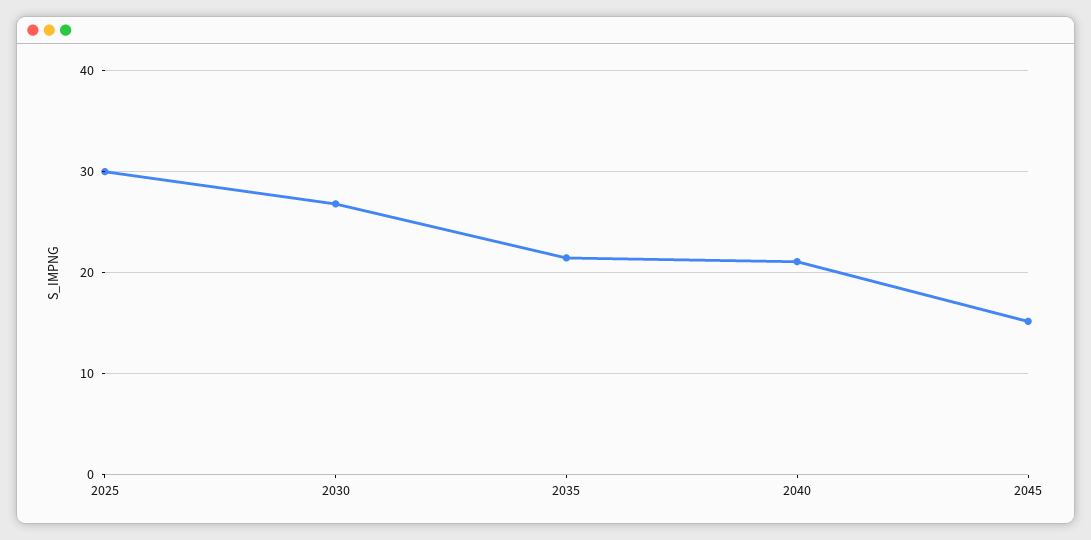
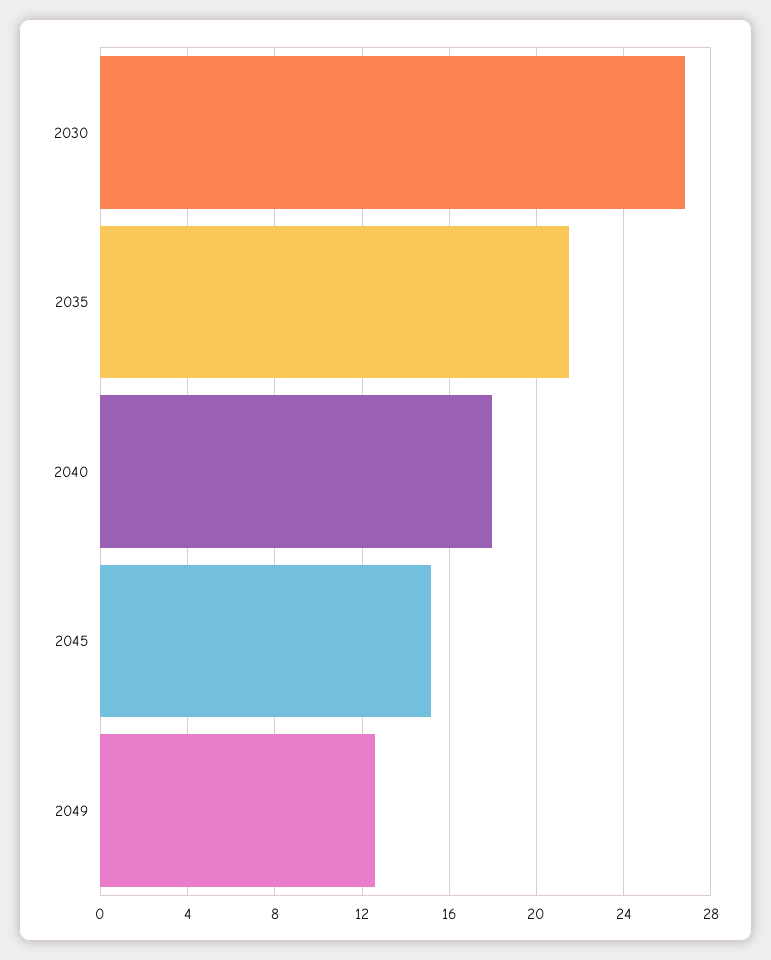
2025: 30 -> none
2040: 21 -> 18
2049: none -> 12.5

